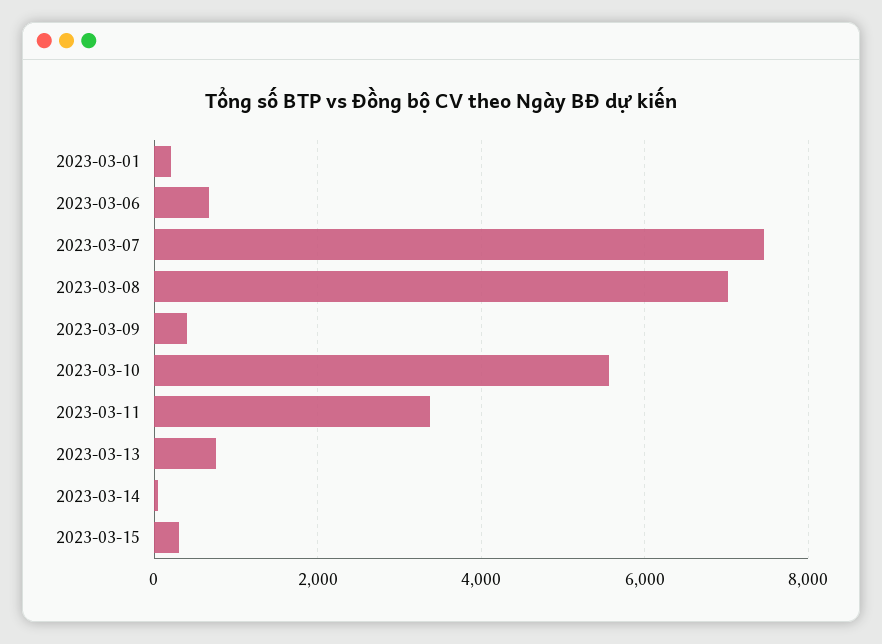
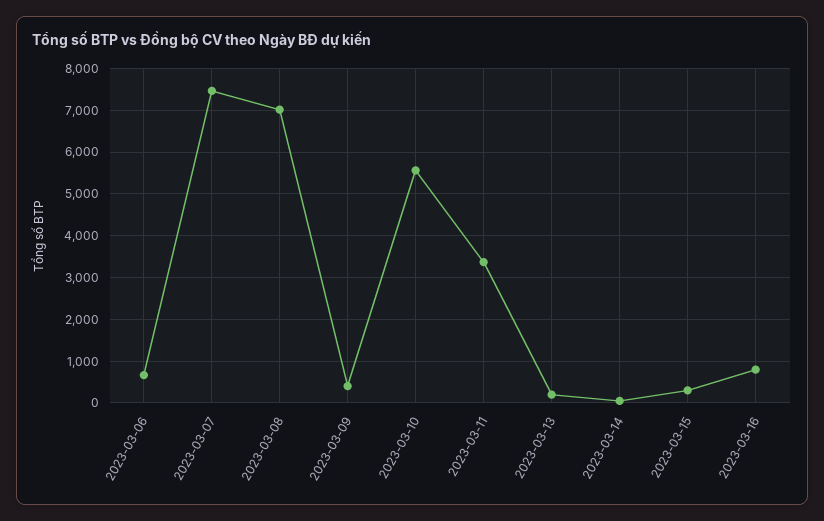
2023-03-01: 200 -> none
2023-03-13: 800 -> 200
2023-03-16: none -> 800

